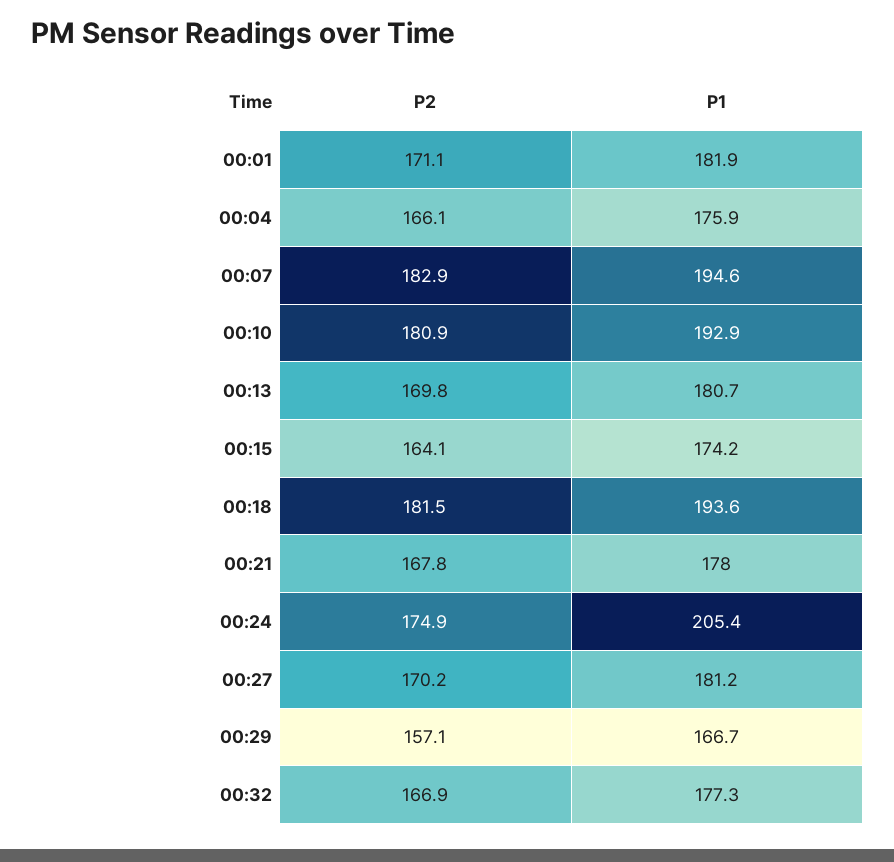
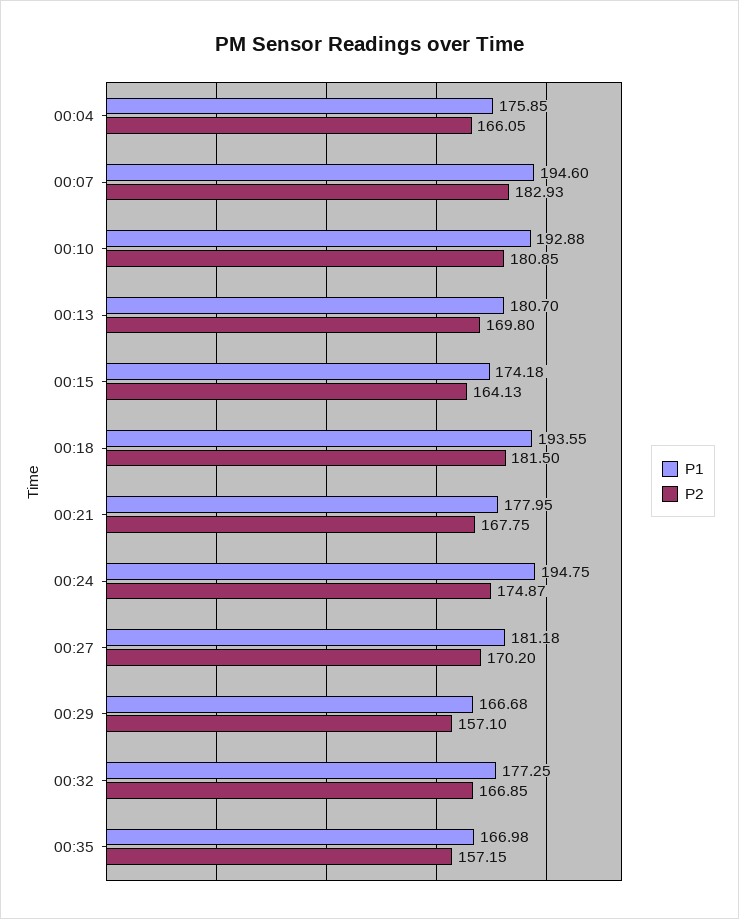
P2, 00:01: 171.1 -> none
P1, 00:01: 181.9 -> none
P1, 00:24: 205.4 -> 194.75
P1, 00:35: none -> 166.98
P2, 00:35: none -> 157.15

